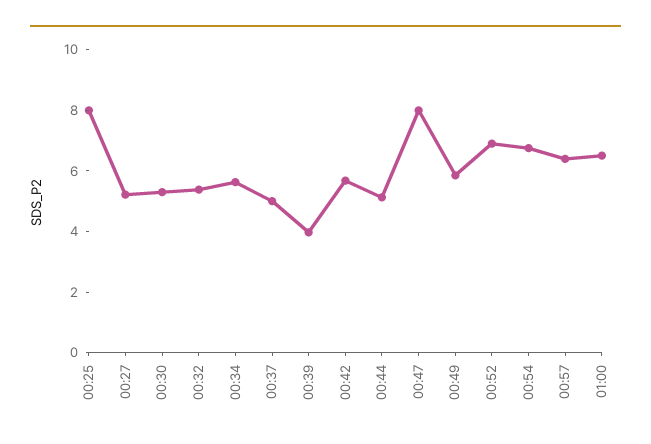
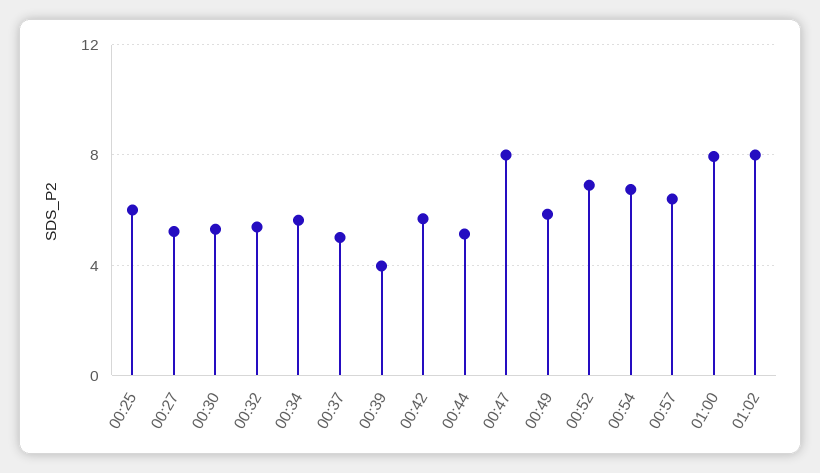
00:25: 8 -> 6
01:00: 6.5 -> 8
01:02: none -> 8

